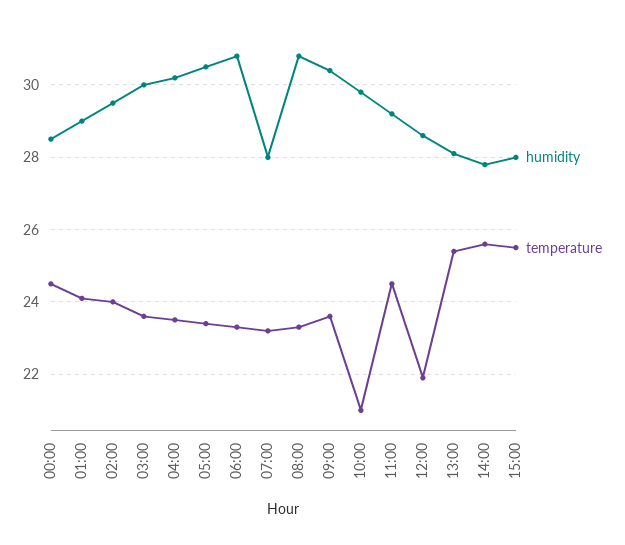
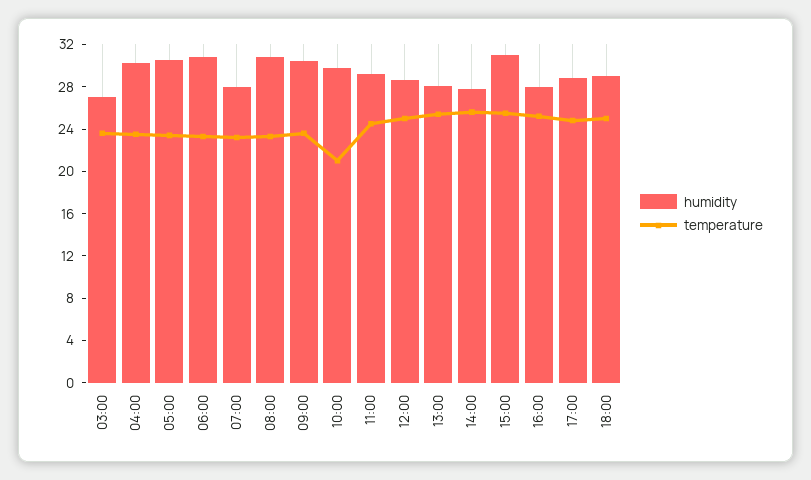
humidity, 00:00: 28.5 -> none
temperature, 00:00: 24.5 -> none
humidity, 01:00: 29 -> none
temperature, 01:00: 24 -> none
humidity, 02:00: 29.5 -> none
temperature, 02:00: 24 -> none
humidity, 03:00: 30 -> 27
temperature, 12:00: 22 -> 25
humidity, 15:00: 28 -> 31
humidity, 16:00: none -> 28
temperature, 16:00: none -> 25
humidity, 17:00: none -> 29
temperature, 17:00: none -> 25
humidity, 18:00: none -> 29
temperature, 18:00: none -> 25

